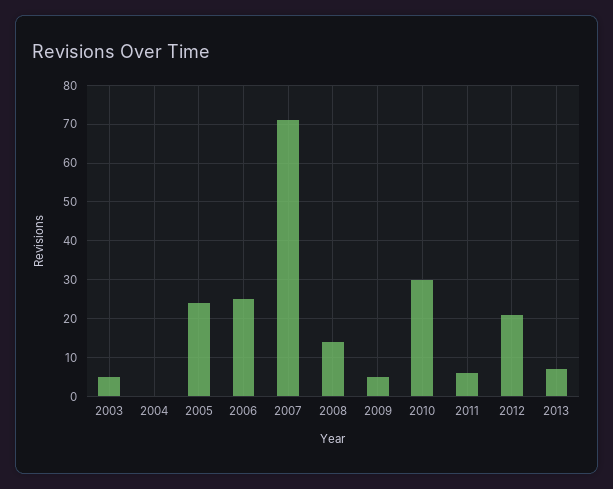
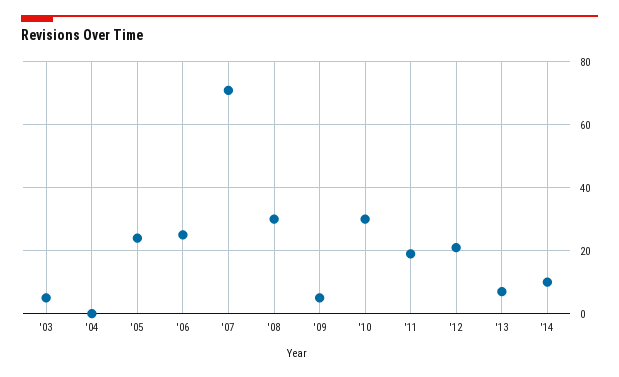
2008: 15 -> 30
2011: 5 -> 20
'14: none -> 10

